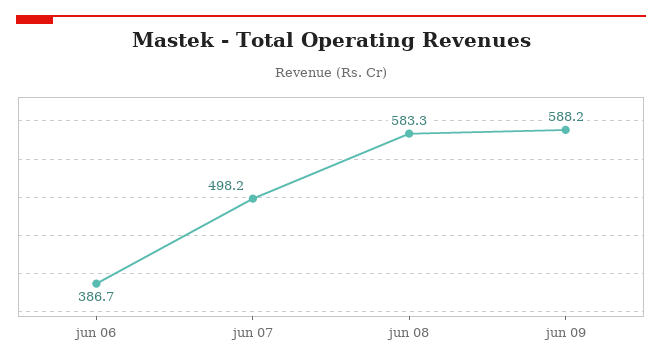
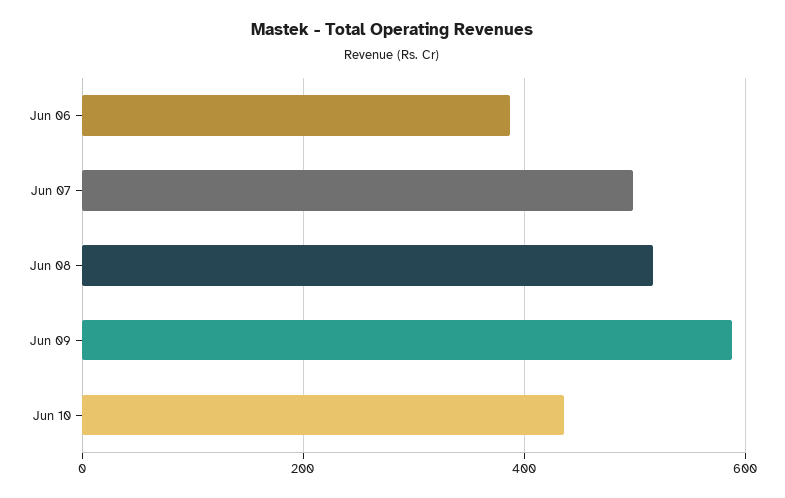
jun 08: 583.3 -> 520
Jun 10: none -> 440

